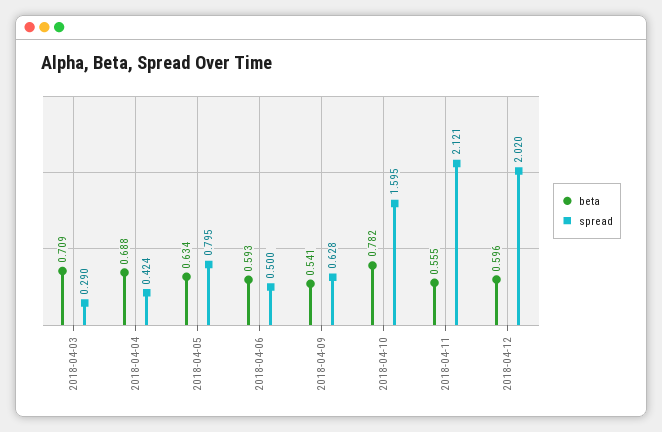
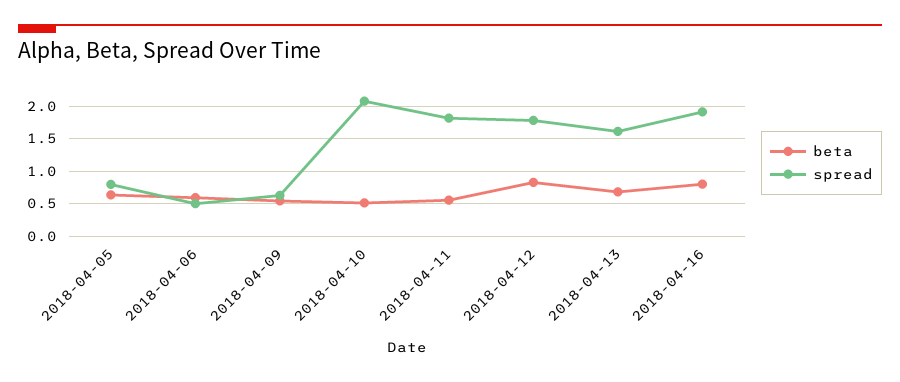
beta, 2018-04-03: 0.709 -> none
spread, 2018-04-03: 0.29 -> none
beta, 2018-04-04: 0.688 -> none
spread, 2018-04-04: 0.424 -> none
beta, 2018-04-10: 0.782 -> 0.5
spread, 2018-04-10: 1.595 -> 2.1
spread, 2018-04-11: 2.121 -> 1.8
beta, 2018-04-12: 0.596 -> 0.8
spread, 2018-04-12: 2.02 -> 1.8
beta, 2018-04-13: none -> 0.7
spread, 2018-04-13: none -> 1.6
beta, 2018-04-16: none -> 0.8
spread, 2018-04-16: none -> 1.9

